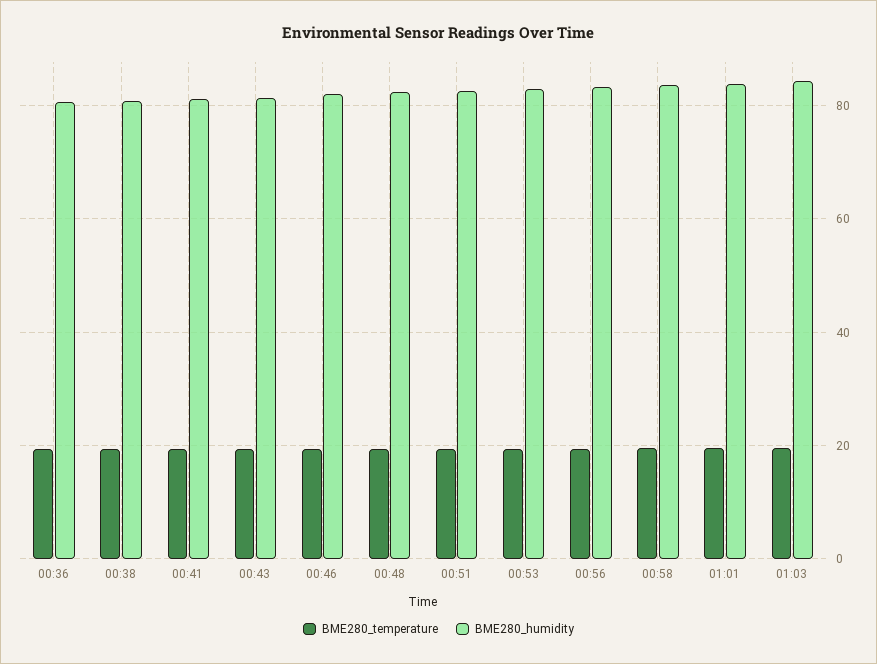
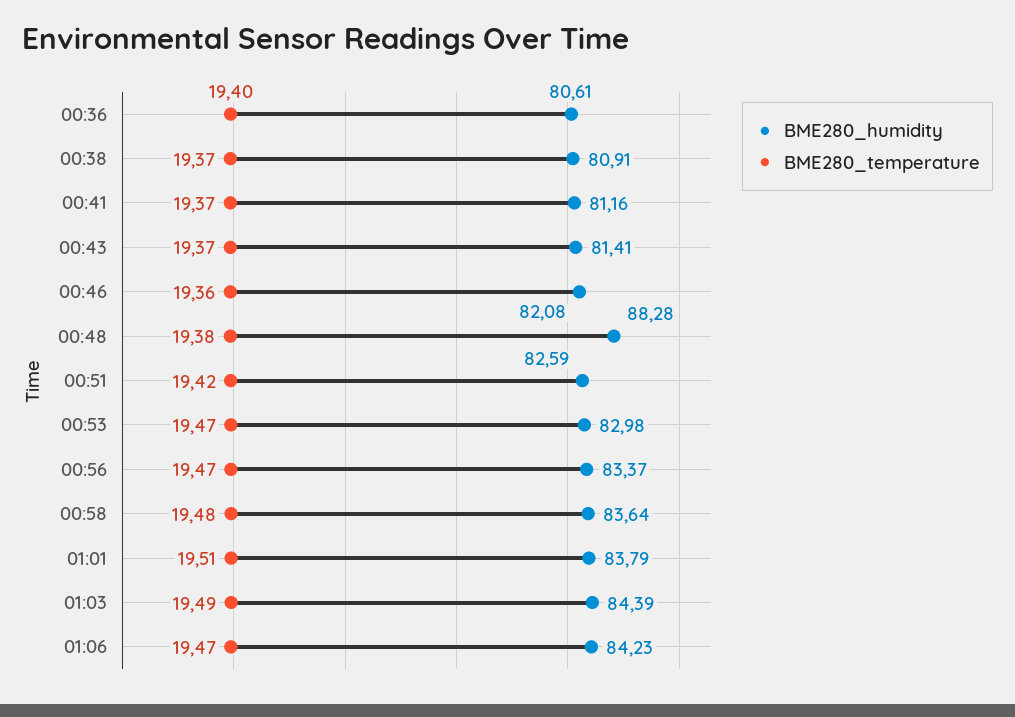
BME280_humidity, 00:48: 82 -> 88.28
BME280_humidity, 01:06: none -> 84.23
BME280_temperature, 01:06: none -> 19.47

